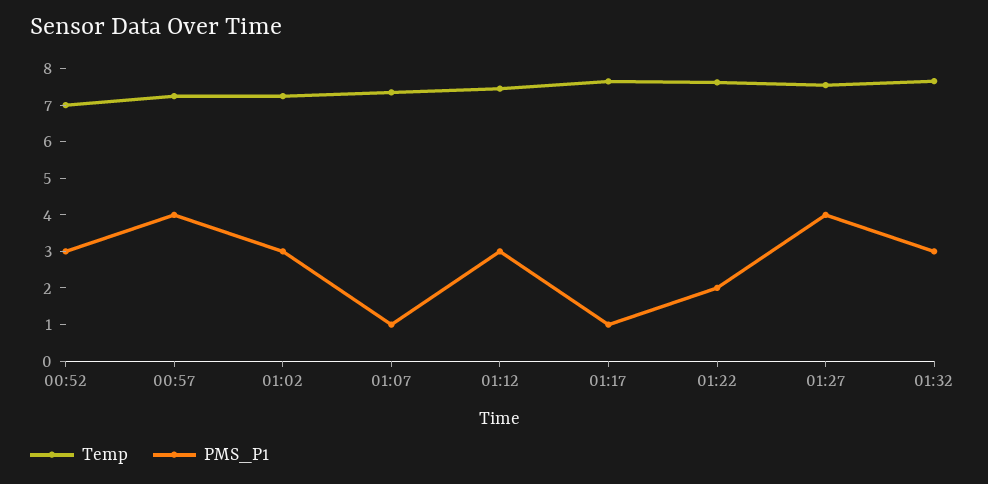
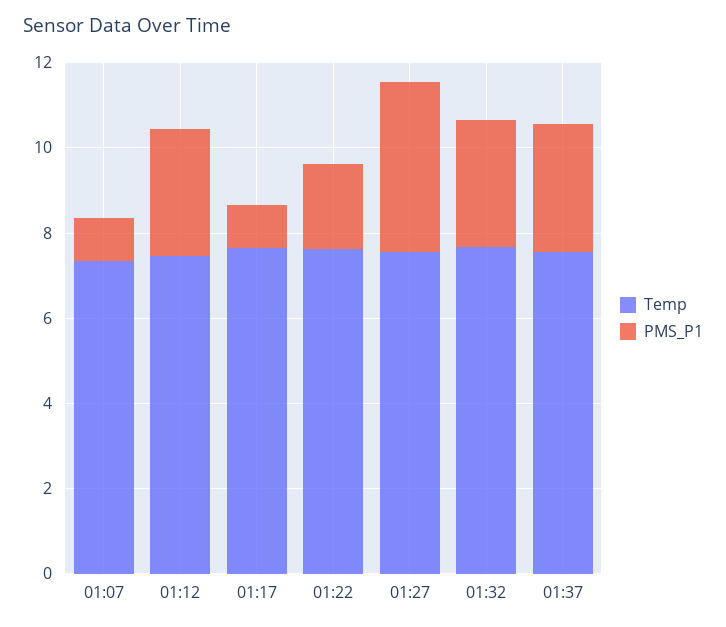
Temp, 00:52: 7 -> none
PMS_P1, 00:52: 3 -> none
Temp, 00:57: 7.25 -> none
PMS_P1, 00:57: 4 -> none
Temp, 01:02: 7.25 -> none
PMS_P1, 01:02: 3 -> none
Temp, 01:37: none -> 7.5
PMS_P1, 01:37: none -> 3

